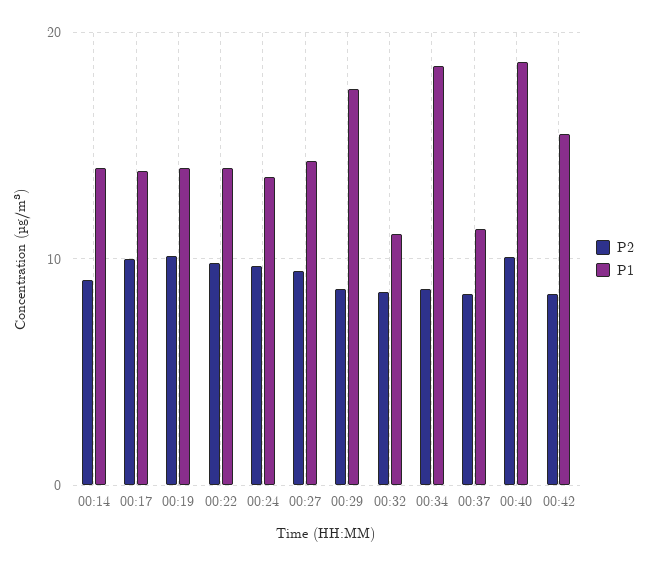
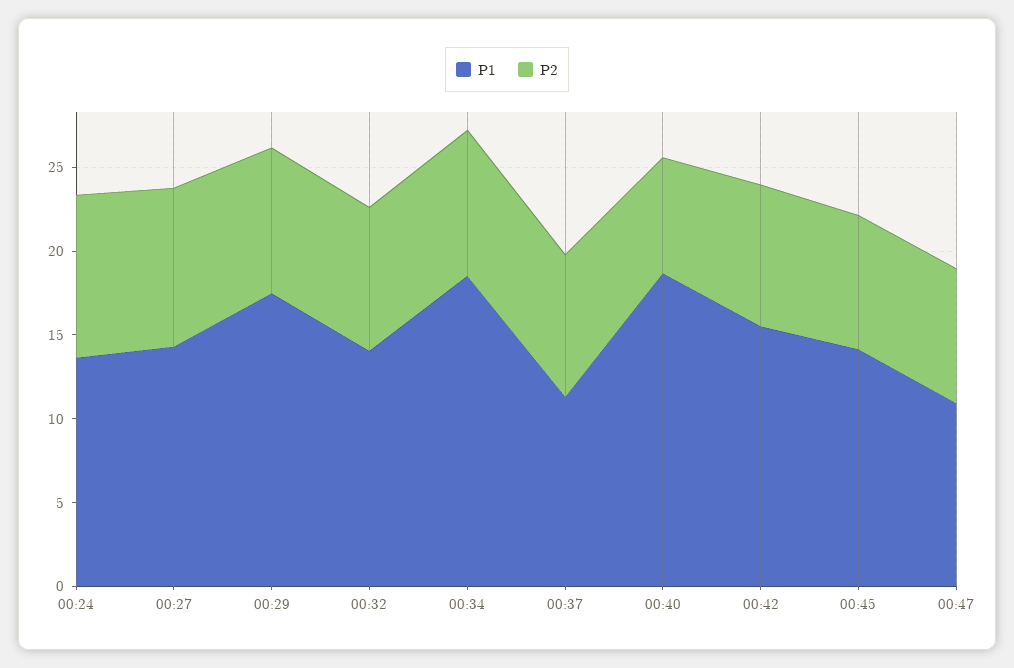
P2, 00:14: 9 -> none
P1, 00:14: 14 -> none
P2, 00:17: 10 -> none
P1, 00:17: 14 -> none
P2, 00:19: 10 -> none
P1, 00:19: 14 -> none
P2, 00:22: 10 -> none
P1, 00:22: 14 -> none
P1, 00:32: 11 -> 14
P2, 00:40: 10 -> 7
P1, 00:45: none -> 14
P2, 00:45: none -> 8
P1, 00:47: none -> 11
P2, 00:47: none -> 8

